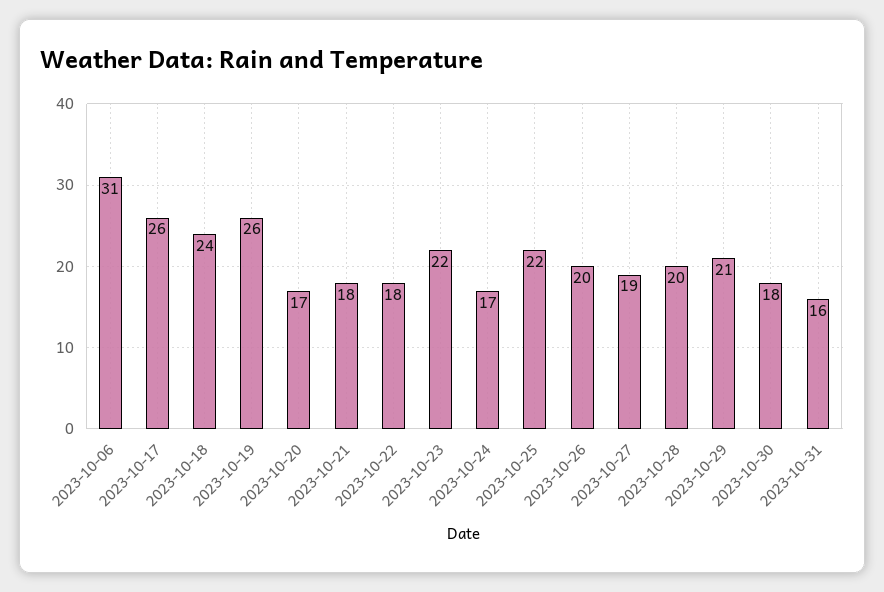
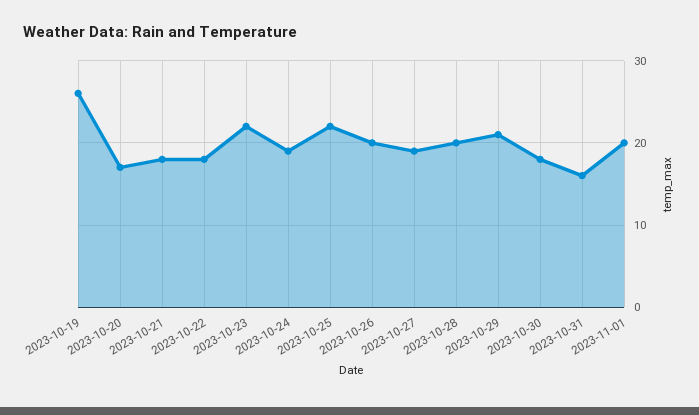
2023-10-06: 31 -> none
2023-10-17: 26 -> none
2023-10-18: 24 -> none
2023-10-24: 17 -> 19
2023-11-01: none -> 20

